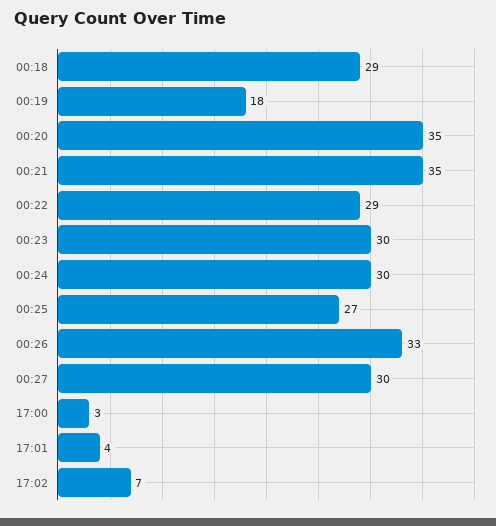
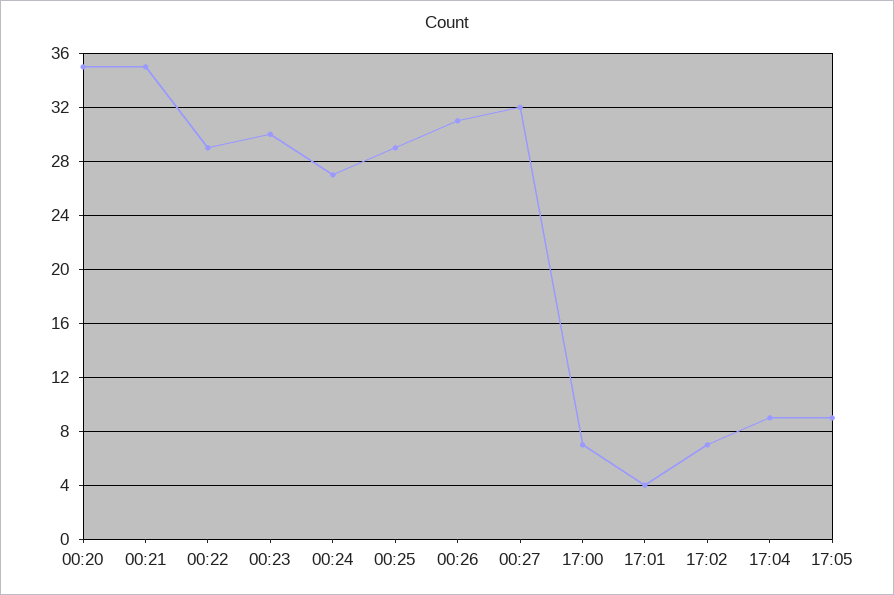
00:18: 29 -> none
00:19: 18 -> none
00:24: 30 -> 27
00:25: 27 -> 29
00:26: 33 -> 31
00:27: 30 -> 32
17:00: 3 -> 7
17:04: none -> 9
17:05: none -> 9

